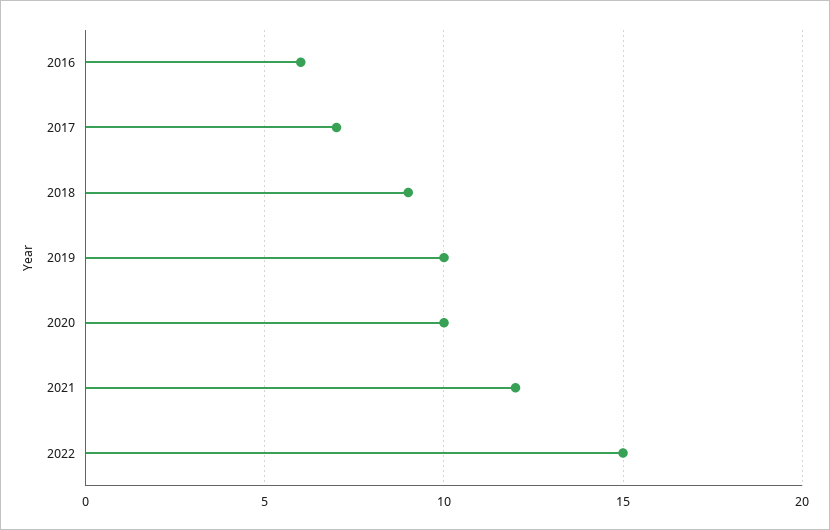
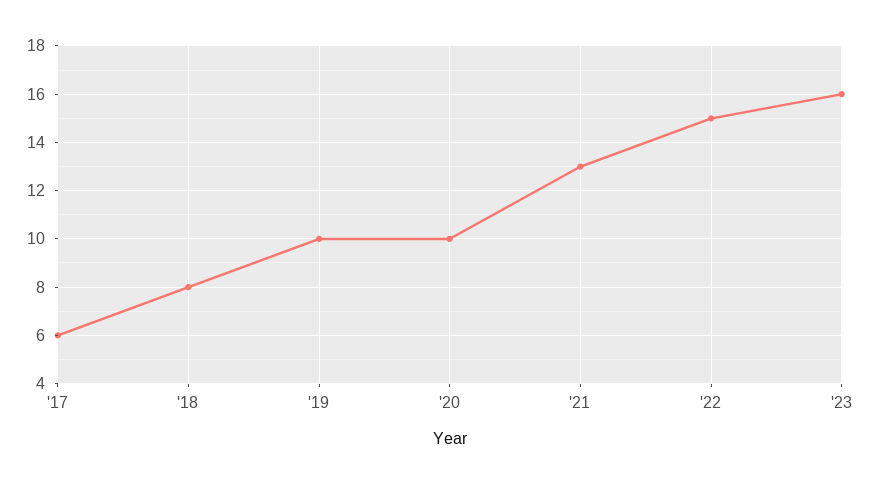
2016: 6 -> none
2017: 7 -> 6
2018: 9 -> 8
2021: 12 -> 13
'23: none -> 16

